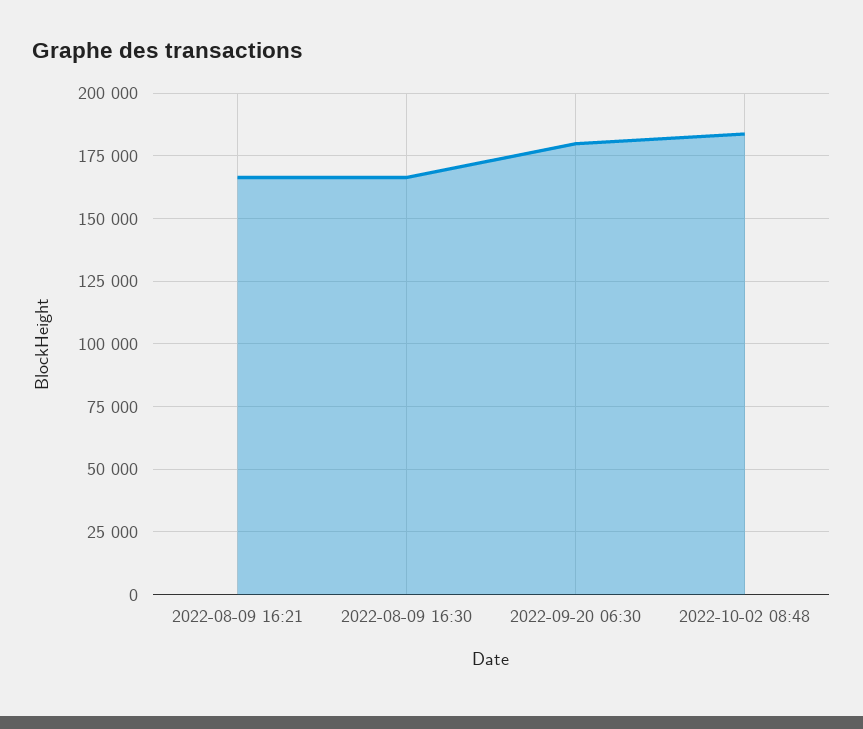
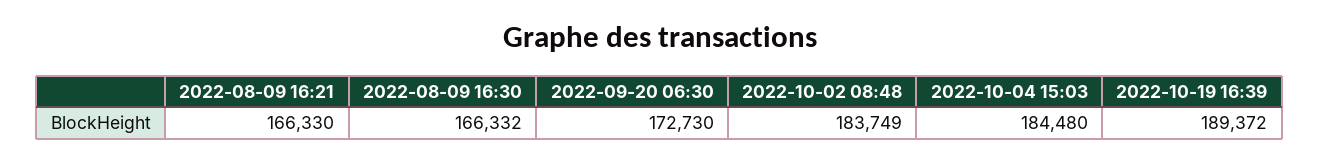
2022-09-20 06:30: 180000 -> 172730
2022-10-04 15:03: none -> 184480
2022-10-19 16:39: none -> 189372

